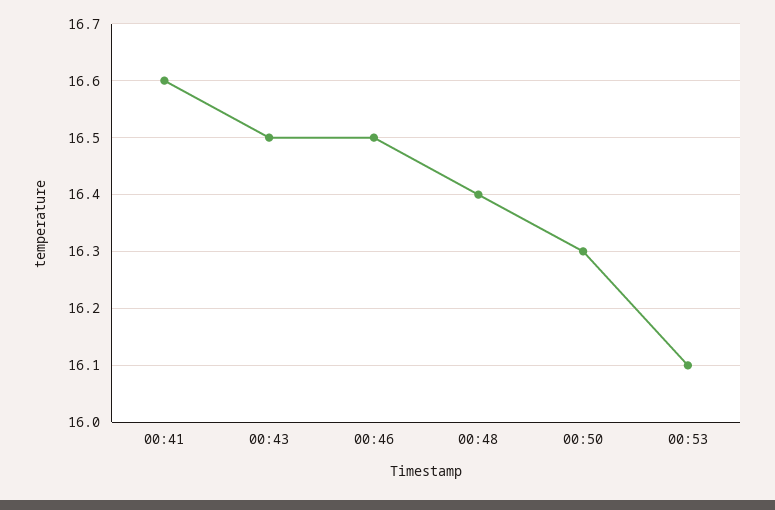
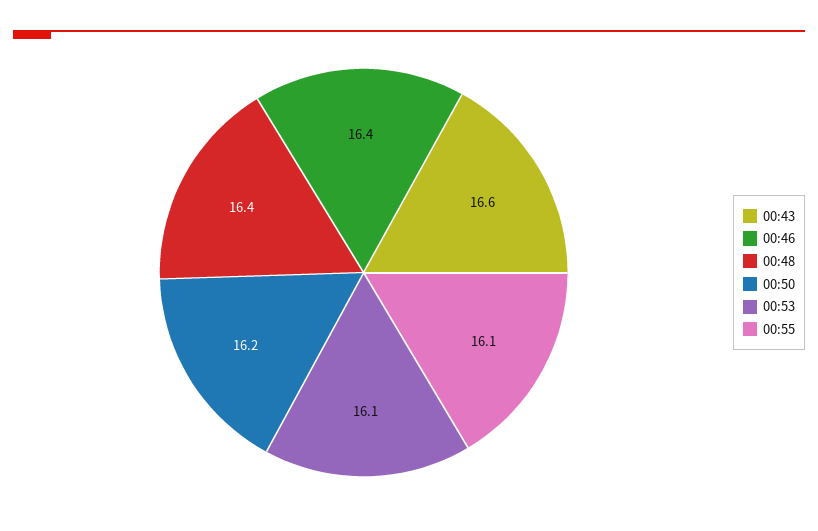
00:41: 16.6 -> none
00:43: 16.5 -> 16.6
00:46: 16.5 -> 16.4
00:50: 16.3 -> 16.2
00:55: none -> 16.1

